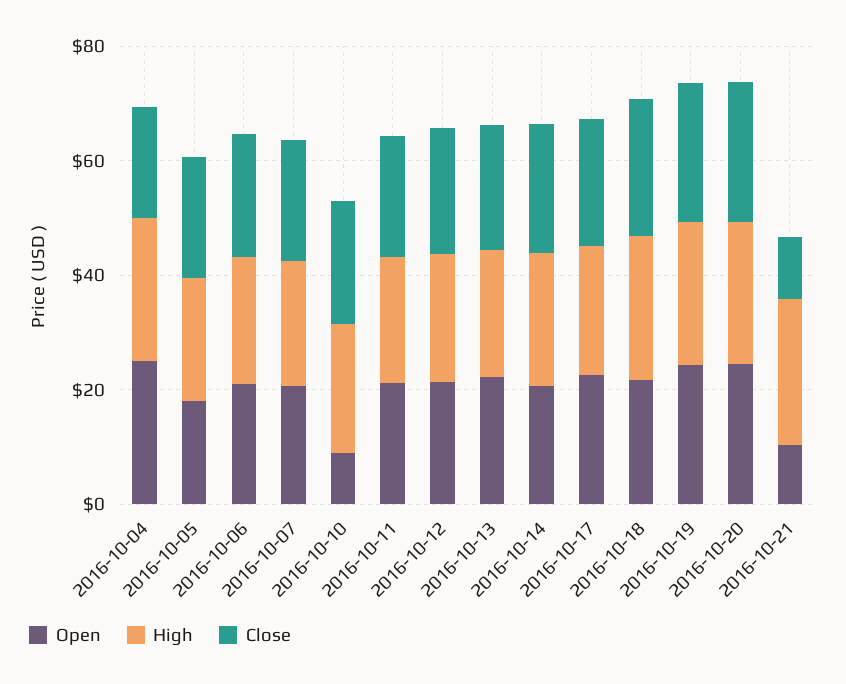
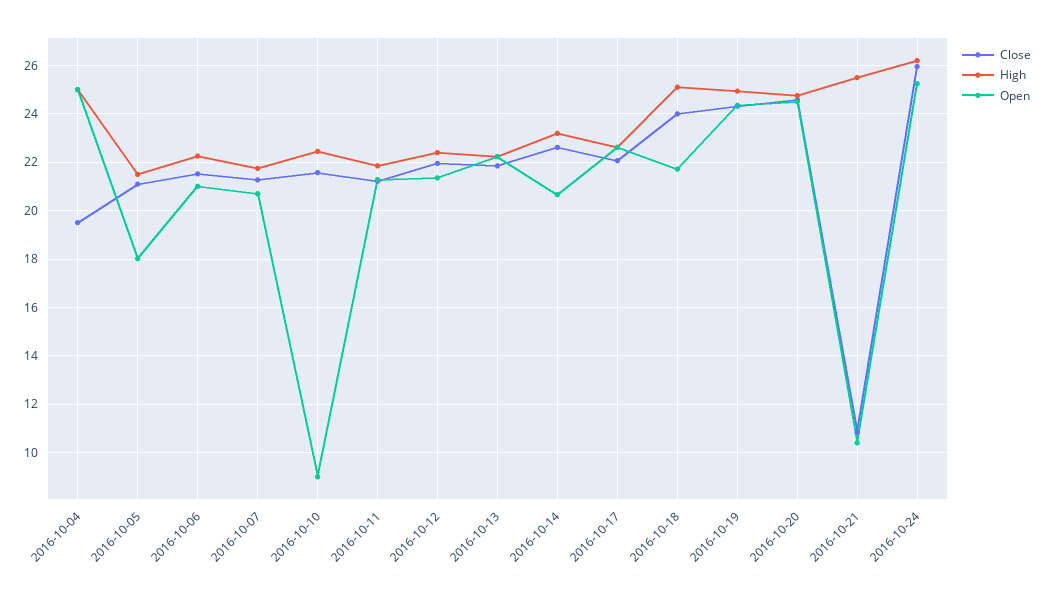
Close, 2016-10-24: none -> 26
High, 2016-10-24: none -> 26.25
Open, 2016-10-24: none -> 25.25

